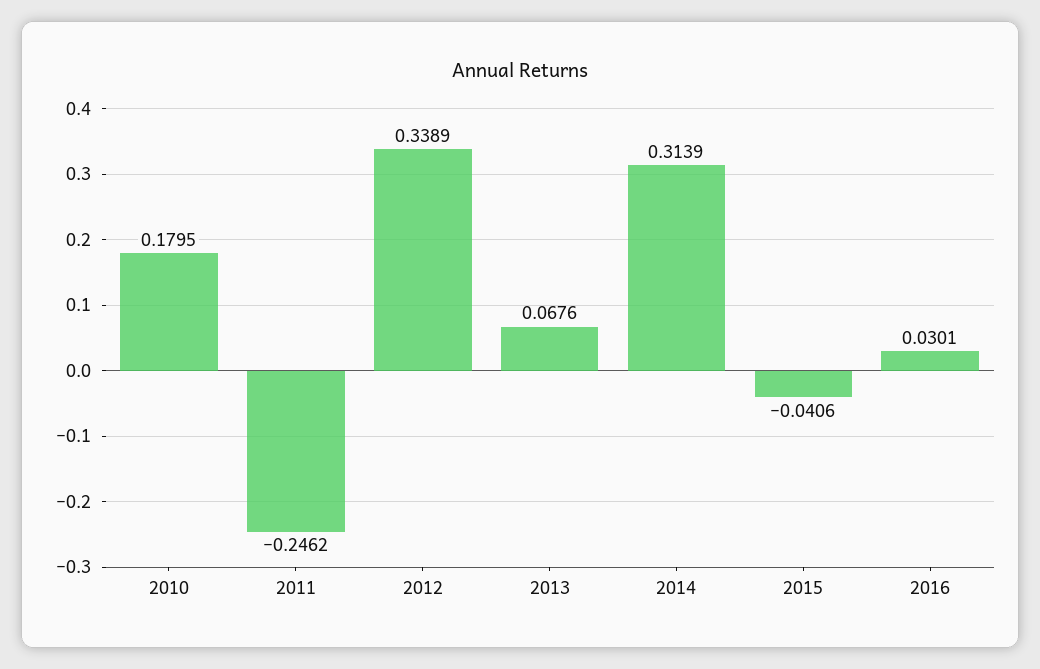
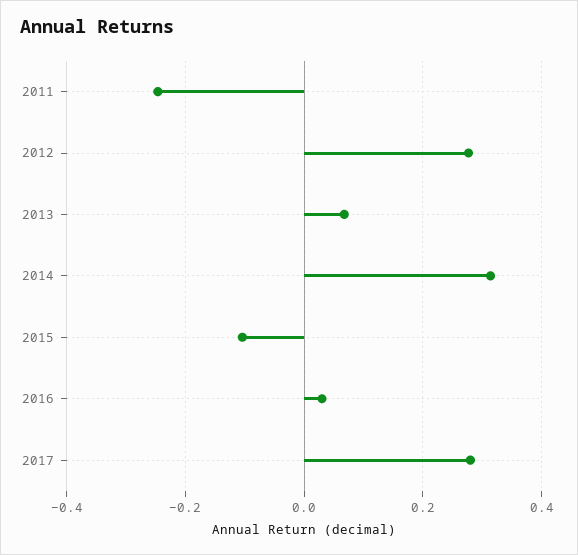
2010: 0.1795 -> none
2012: 0.3389 -> 0.28
2015: -0.0406 -> -0.1
2017: none -> 0.28

